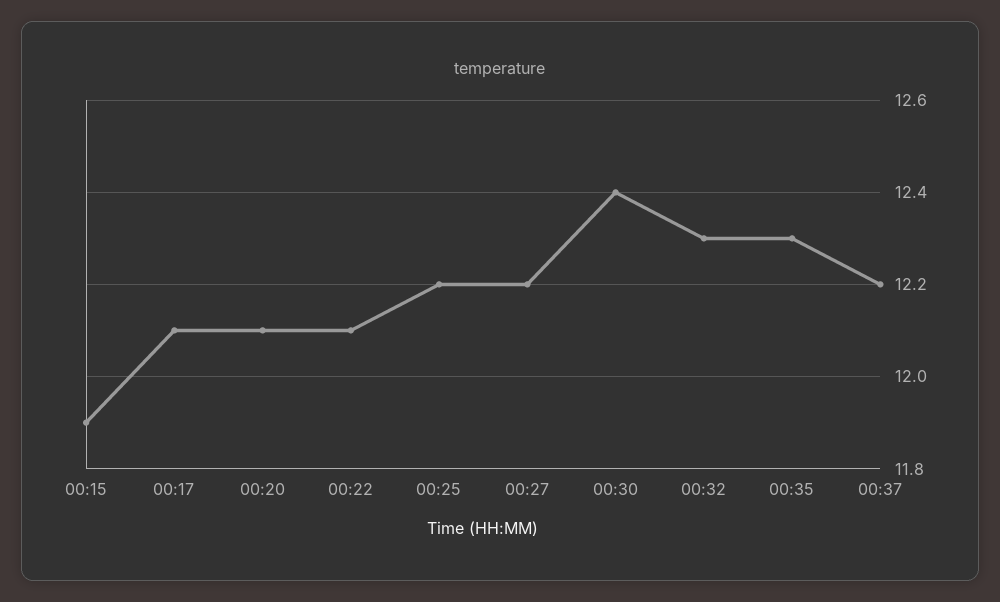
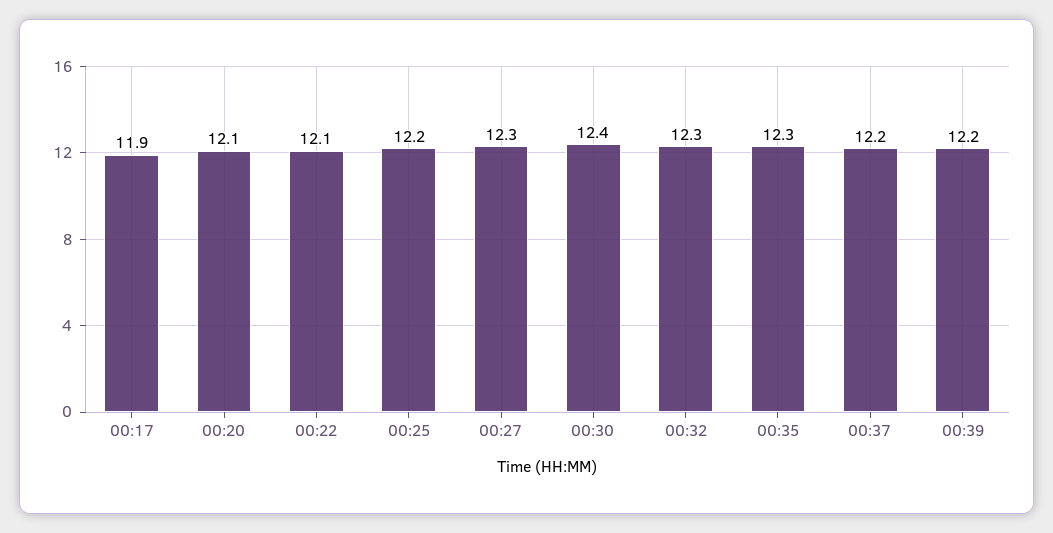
00:15: 11.9 -> none
00:17: 12.1 -> 11.9
00:27: 12.2 -> 12.3
00:39: none -> 12.2

